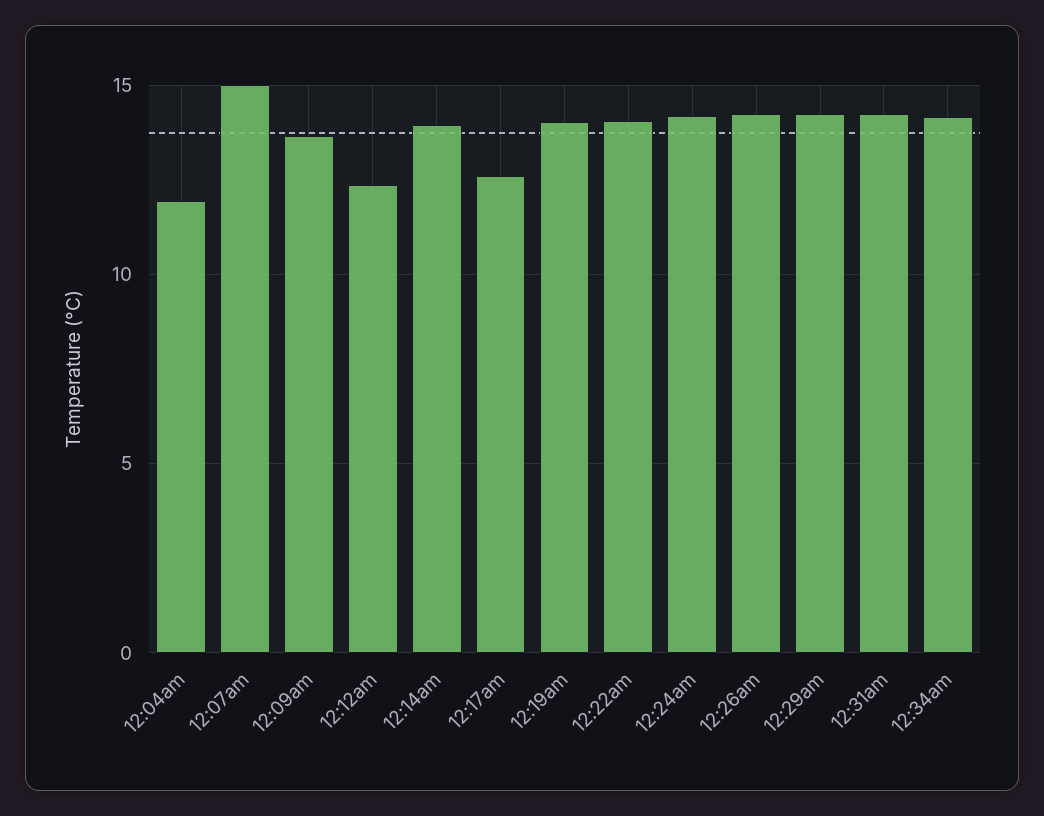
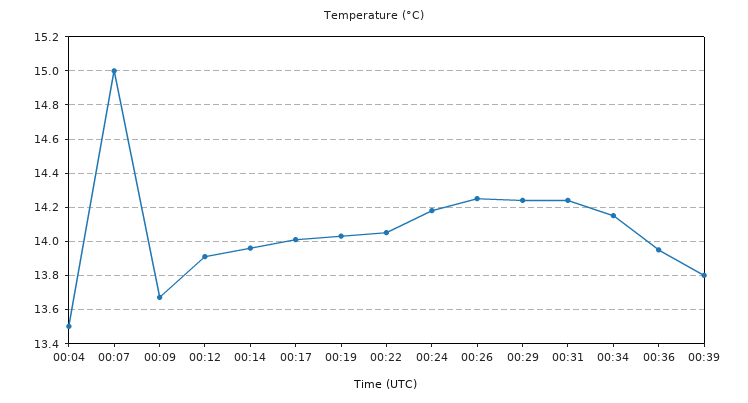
12:04am: 12 -> 13.5
12:12am: 12.5 -> 13.9
12:17am: 12.5 -> 14
00:36: none -> 13.95
00:39: none -> 13.8

